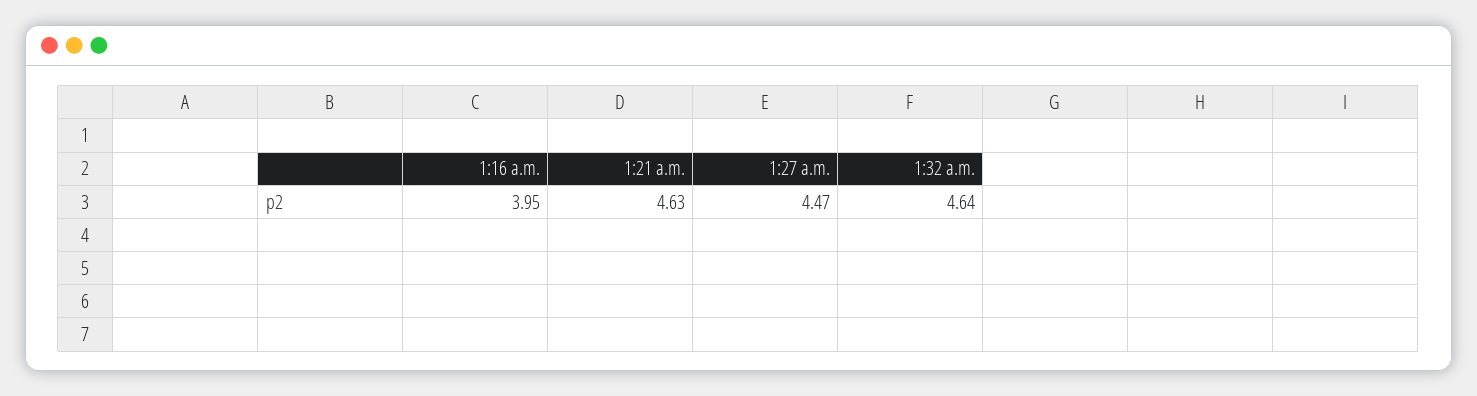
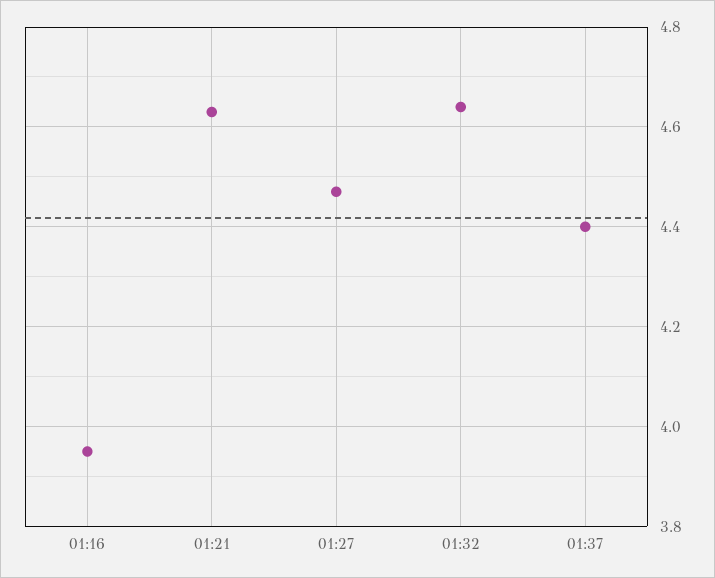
01:37: none -> 4.4

